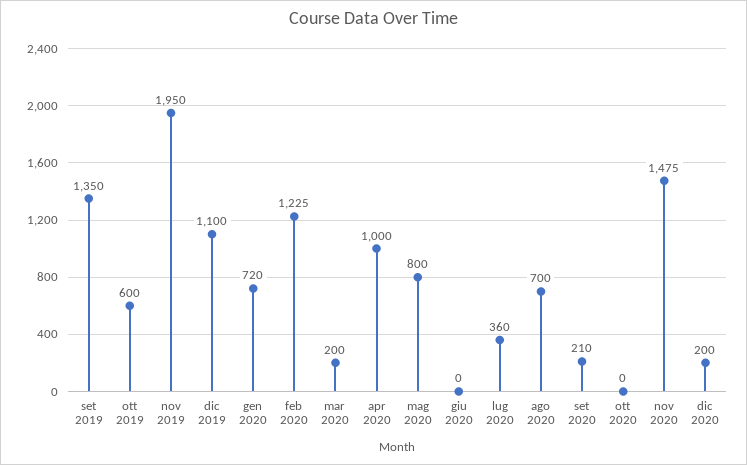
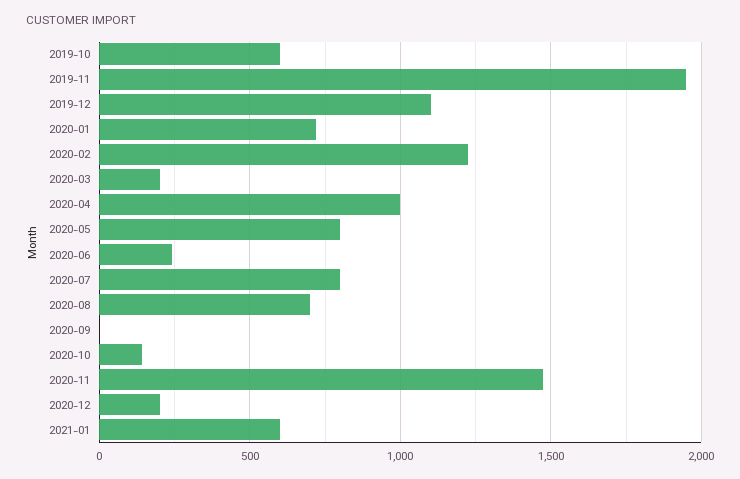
set 2019: 1350 -> none
giu 2020: 0 -> 250
lug 2020: 360 -> 800
set 2020: 210 -> 0
ott 2020: 0 -> 150
2021-01: none -> 600

